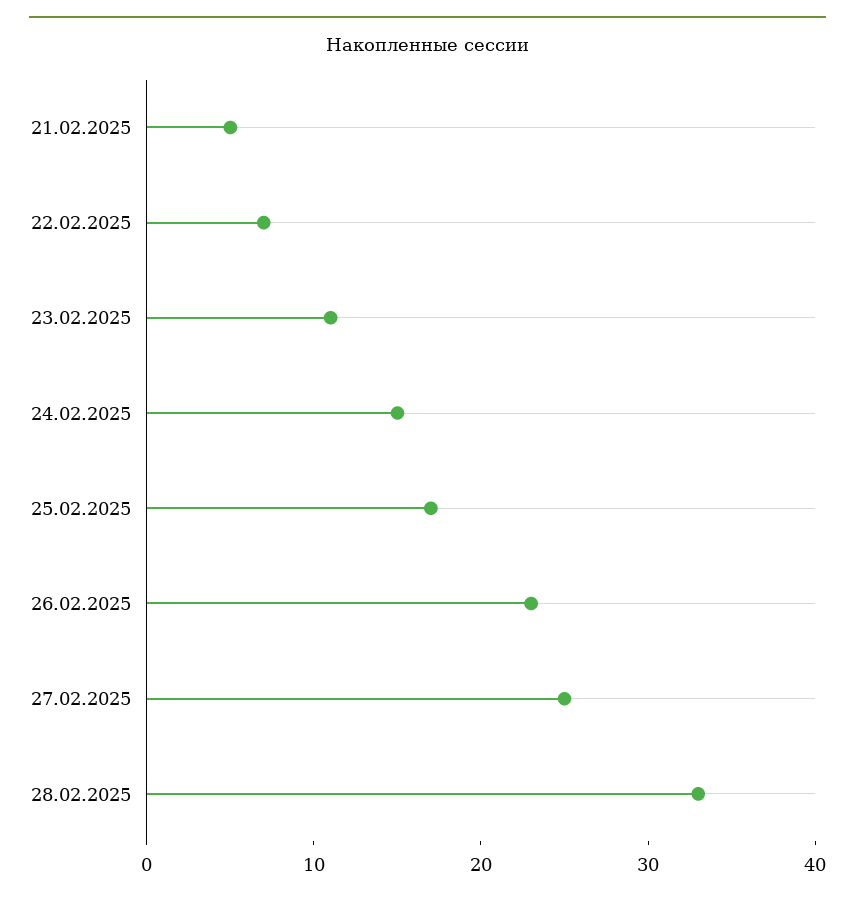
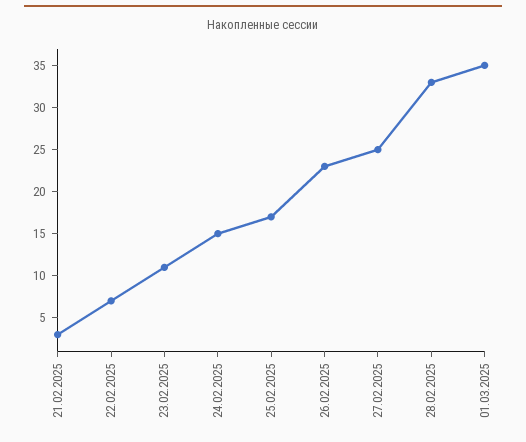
21.02.2025: 5 -> 3
01.03.2025: none -> 35

